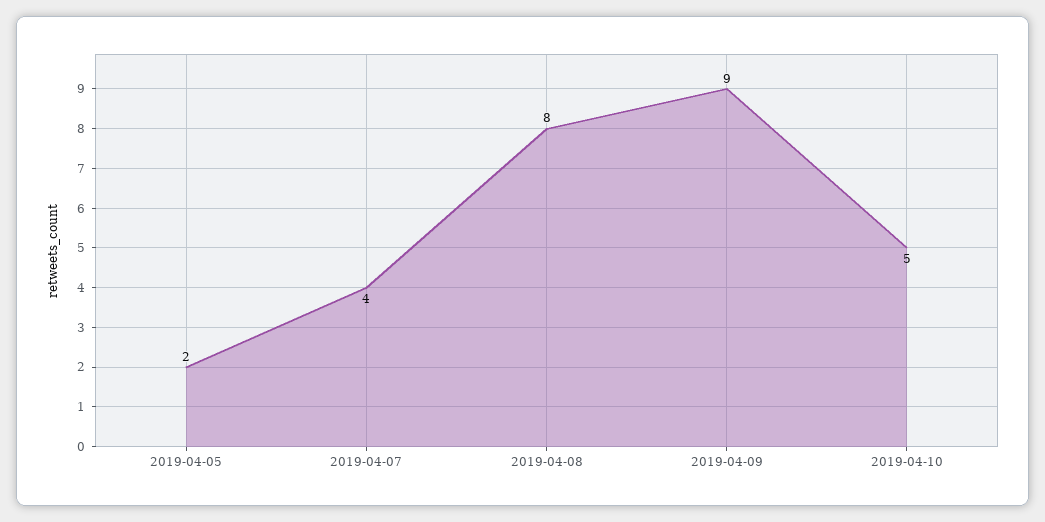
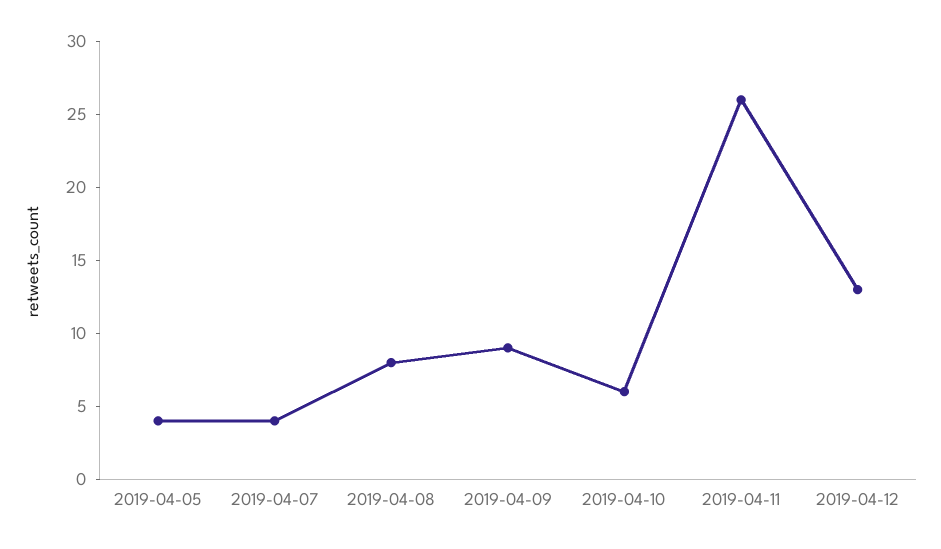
2019-04-05: 2 -> 4
2019-04-10: 5 -> 6
2019-04-11: none -> 26
2019-04-12: none -> 13

